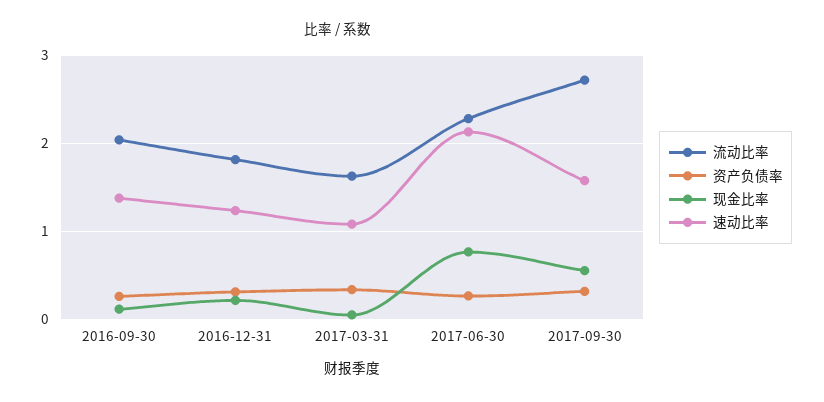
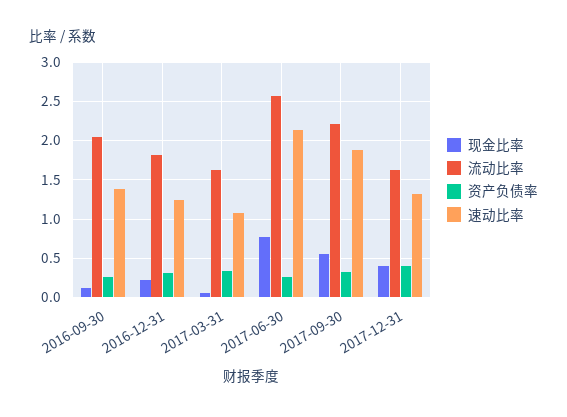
流动比率, 2017-06-30: 2.3 -> 2.6
流动比率, 2017-09-30: 2.7 -> 2.2
速动比率, 2017-09-30: 1.6 -> 1.9
现金比率, 2017-12-31: none -> 0.4
流动比率, 2017-12-31: none -> 1.6
资产负债率, 2017-12-31: none -> 0.4
速动比率, 2017-12-31: none -> 1.3

